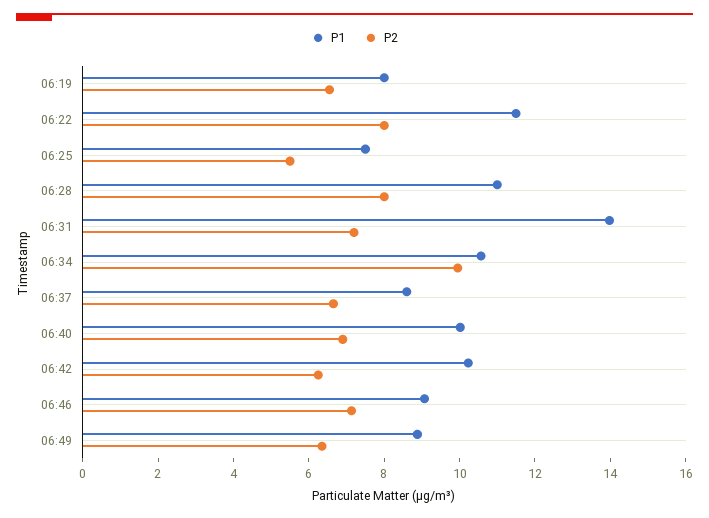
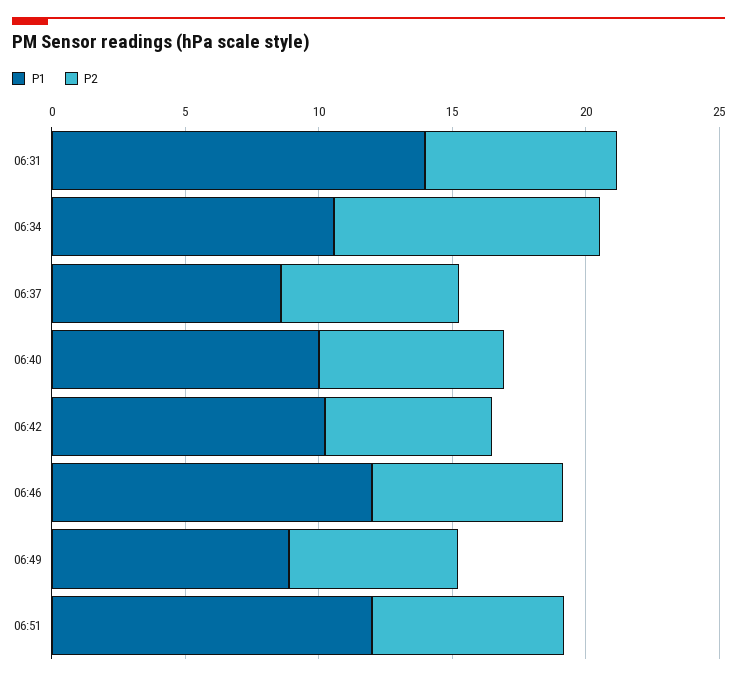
P1, 06:19: 8 -> none
P2, 06:19: 6.5 -> none
P1, 06:22: 11.5 -> none
P2, 06:22: 8 -> none
P1, 06:25: 7.5 -> none
P2, 06:25: 5.5 -> none
P1, 06:28: 11 -> none
P2, 06:28: 8 -> none
P1, 06:46: 9 -> 12
P1, 06:51: none -> 12
P2, 06:51: none -> 7

